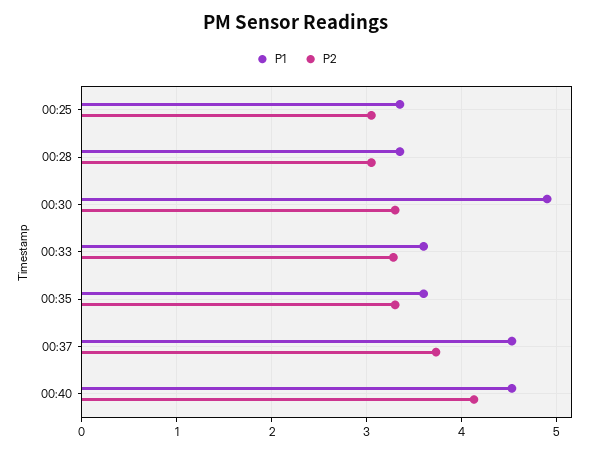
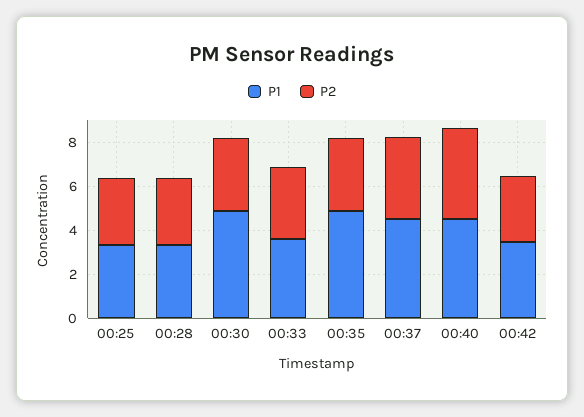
P1, 00:35: 3.6 -> 5
P1, 00:42: none -> 3.5
P2, 00:42: none -> 3

